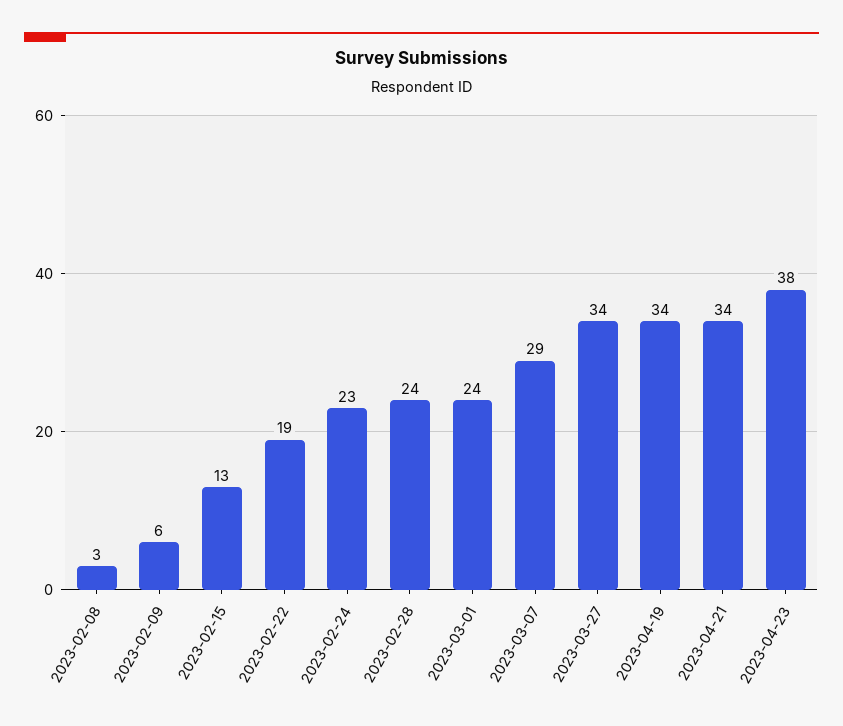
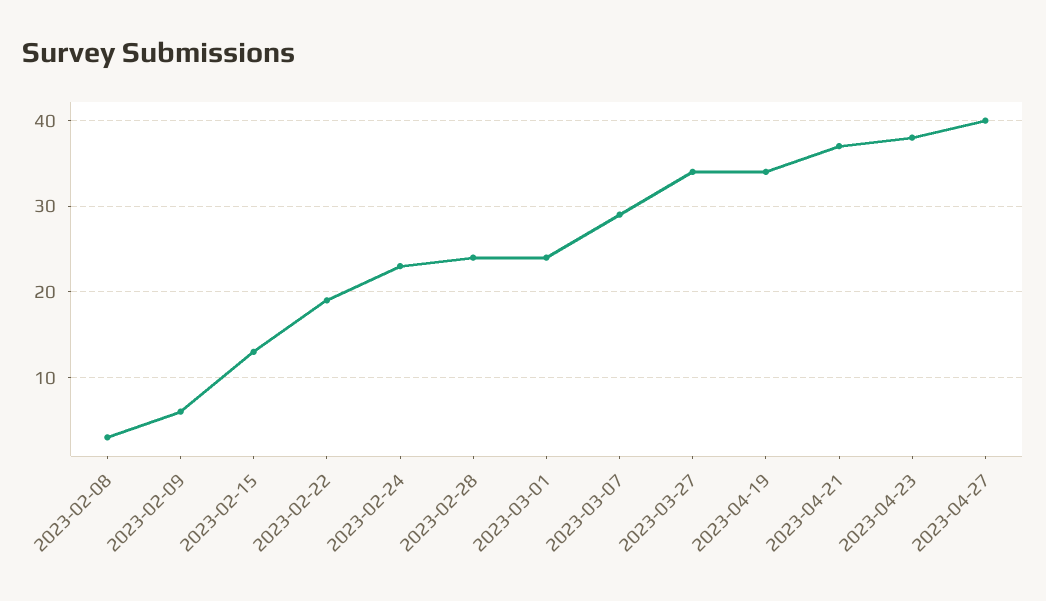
2023-04-21: 34 -> 37
2023-04-27: none -> 40

